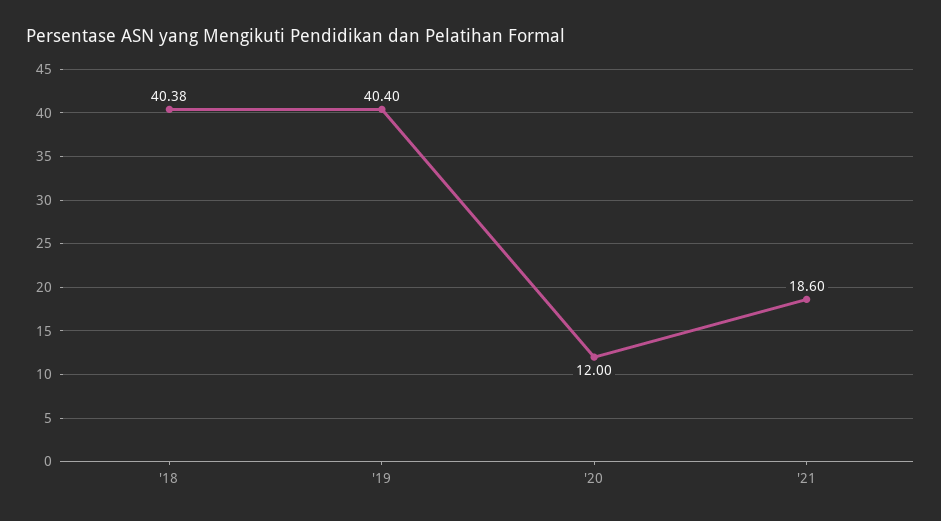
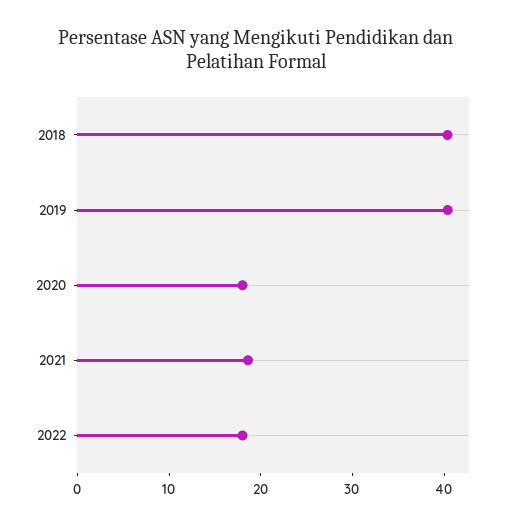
'20: 12 -> 18
2022: none -> 18

